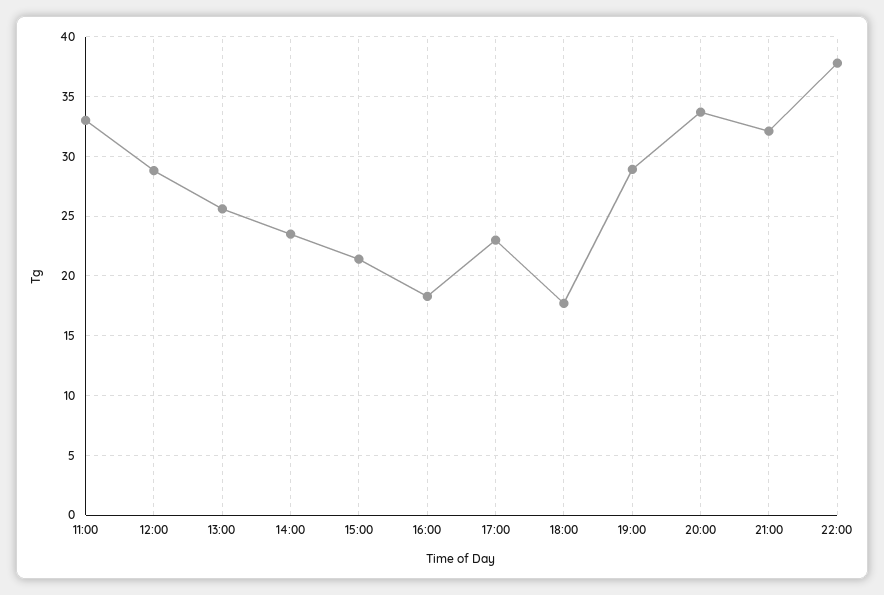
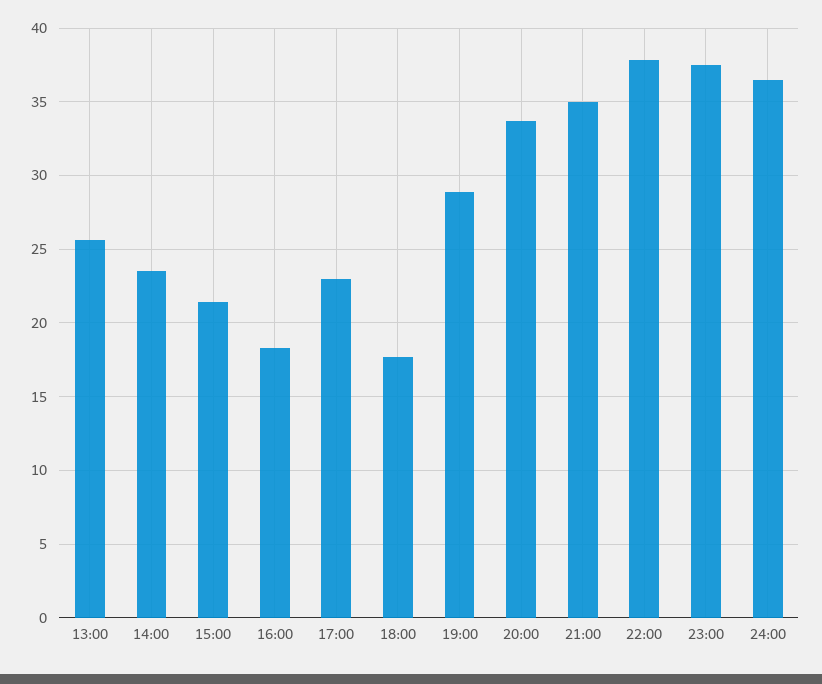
11:00: 33 -> none
12:00: 29 -> none
21:00: 32 -> 35
23:00: none -> 37.5
24:00: none -> 36.5

